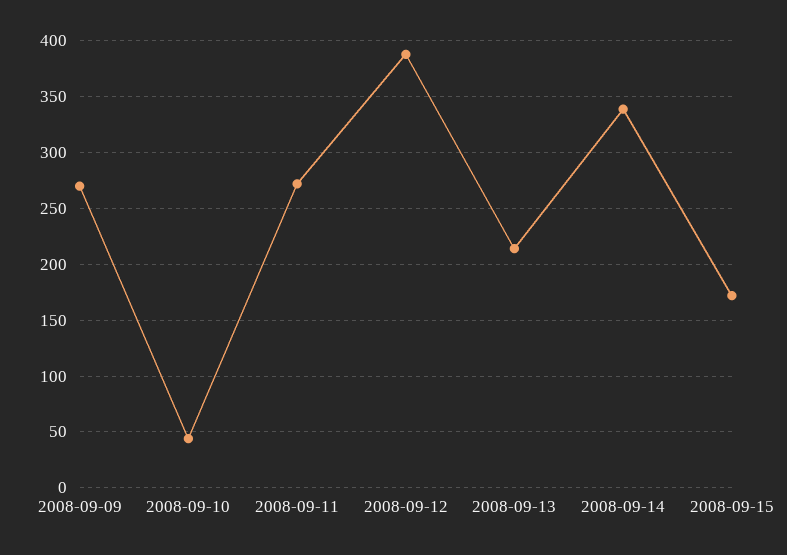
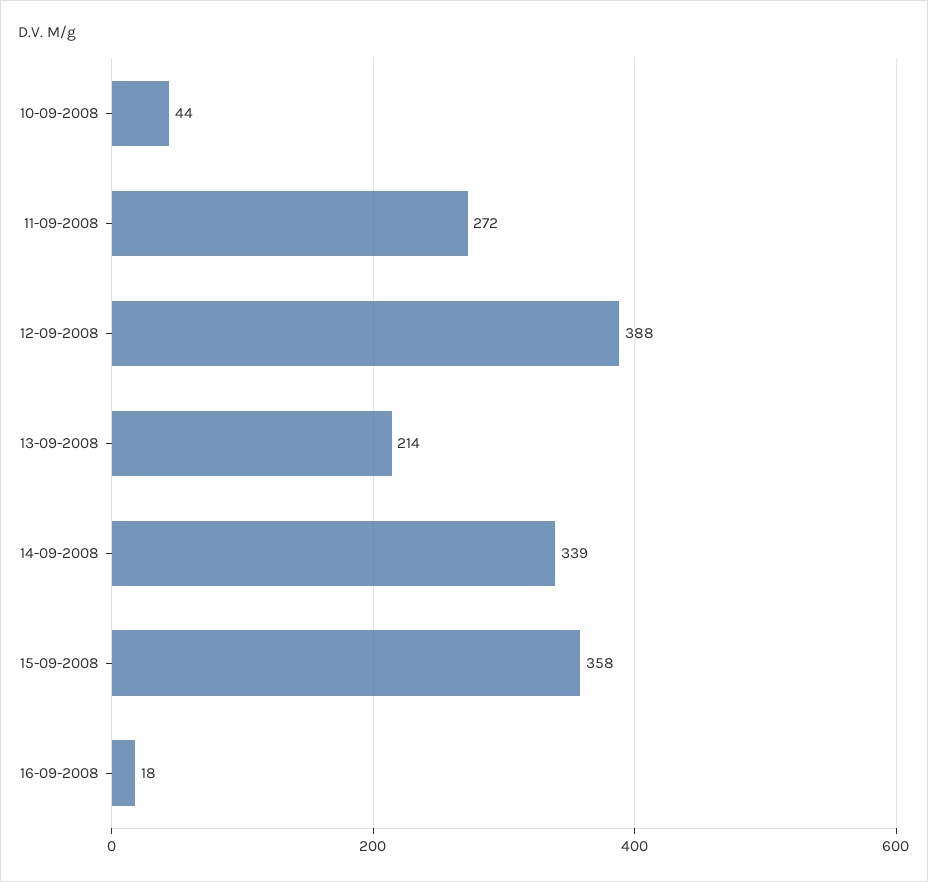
2008-09-09: 270 -> none
2008-09-15: 170 -> 358
16-09-2008: none -> 18

